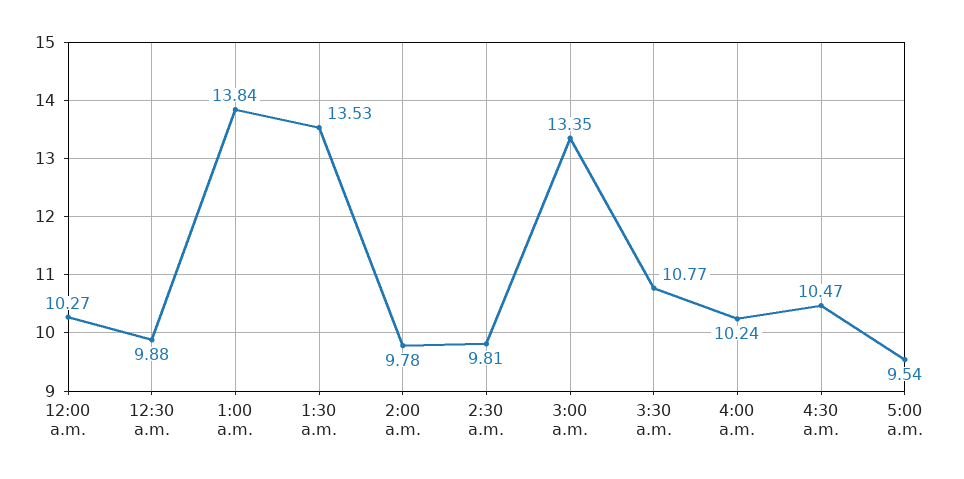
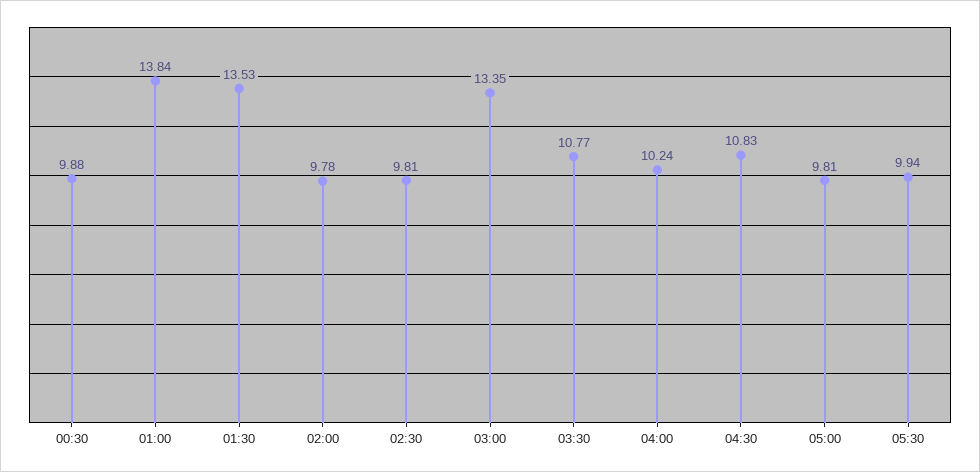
12:00 a.m.: 10.27 -> none
4:30 a.m.: 10.47 -> 10.83
5:00 a.m.: 9.54 -> 9.81
05:30: none -> 9.94

